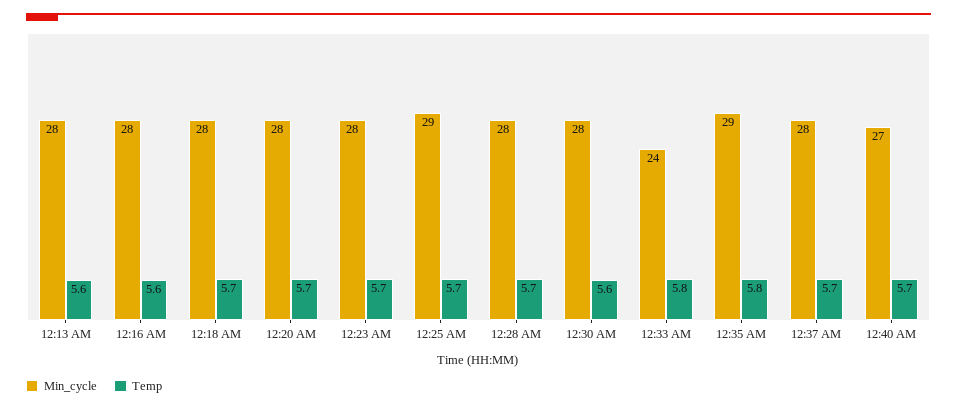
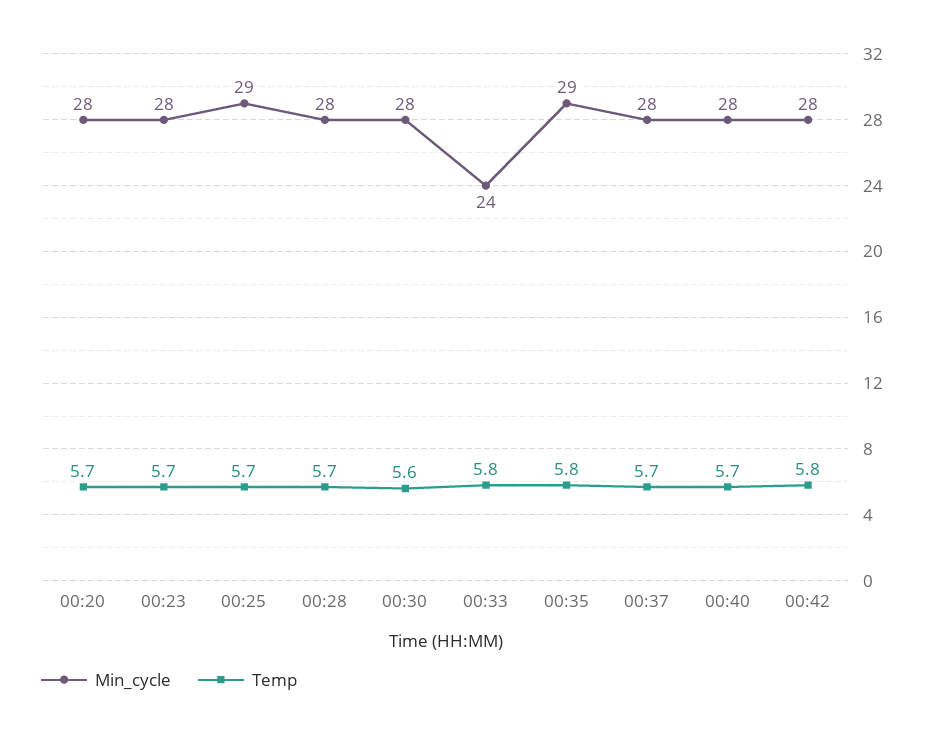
Min_cycle, 12:13 AM: 28 -> none
Temp, 12:13 AM: 5.6 -> none
Min_cycle, 12:16 AM: 28 -> none
Temp, 12:16 AM: 5.6 -> none
Min_cycle, 12:18 AM: 28 -> none
Temp, 12:18 AM: 5.7 -> none
Min_cycle, 12:40 AM: 27 -> 28
Min_cycle, 00:42: none -> 28
Temp, 00:42: none -> 5.8

